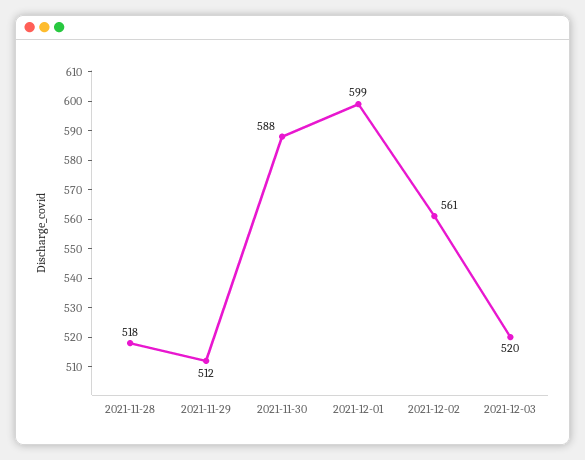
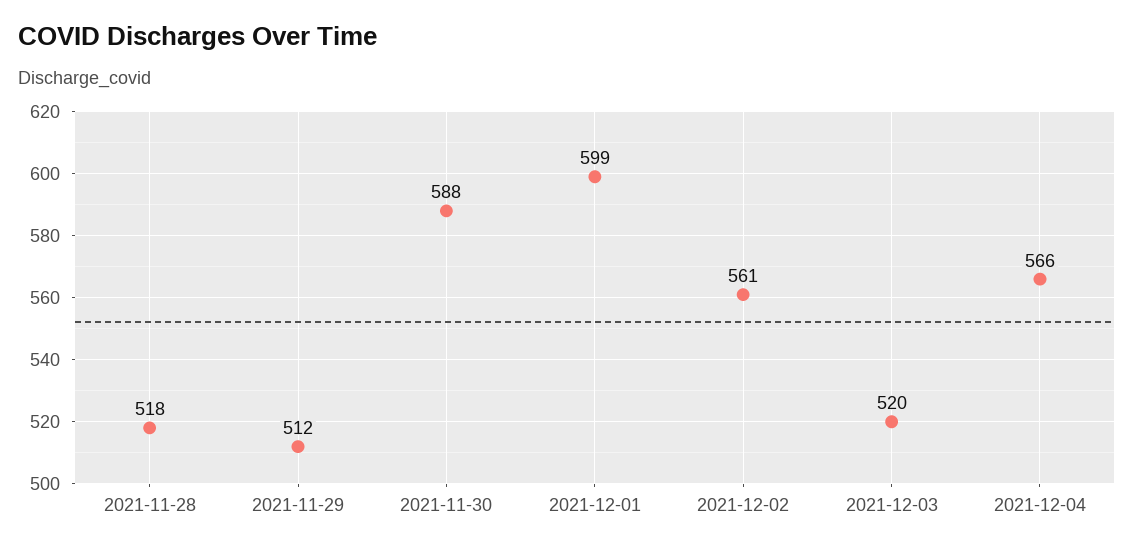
2021-12-04: none -> 566

